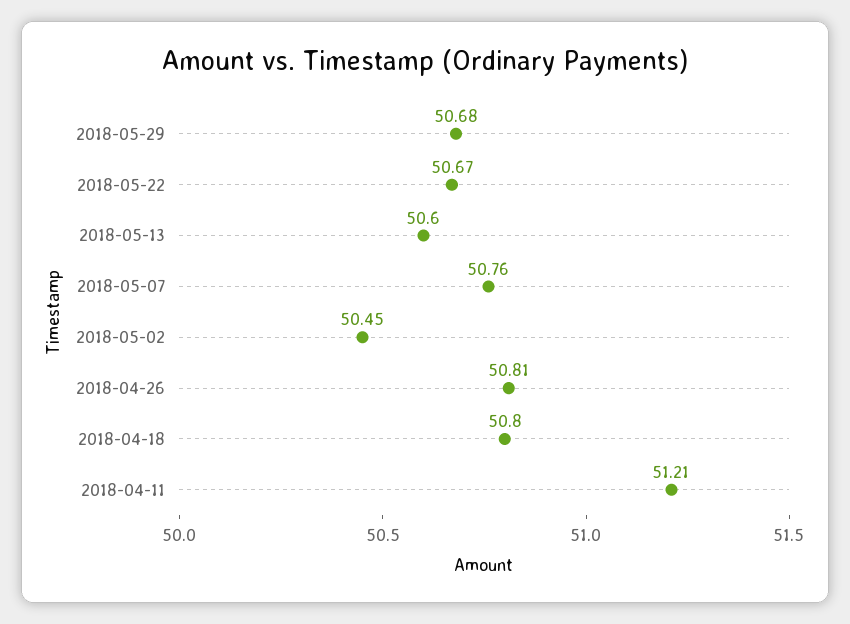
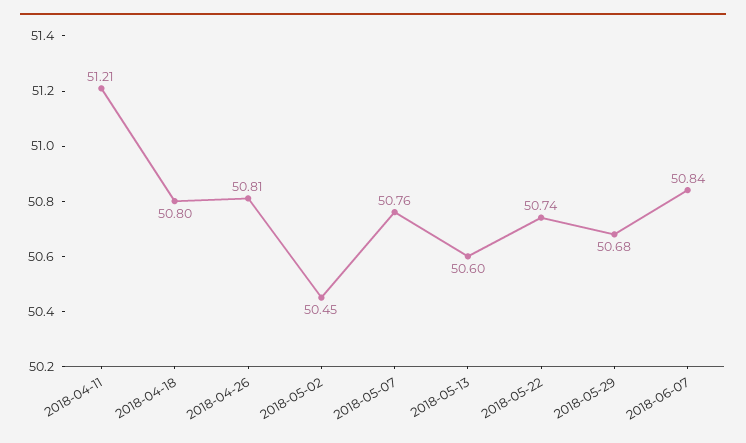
2018-05-22: 50.67 -> 50.74
2018-06-07: none -> 50.84

